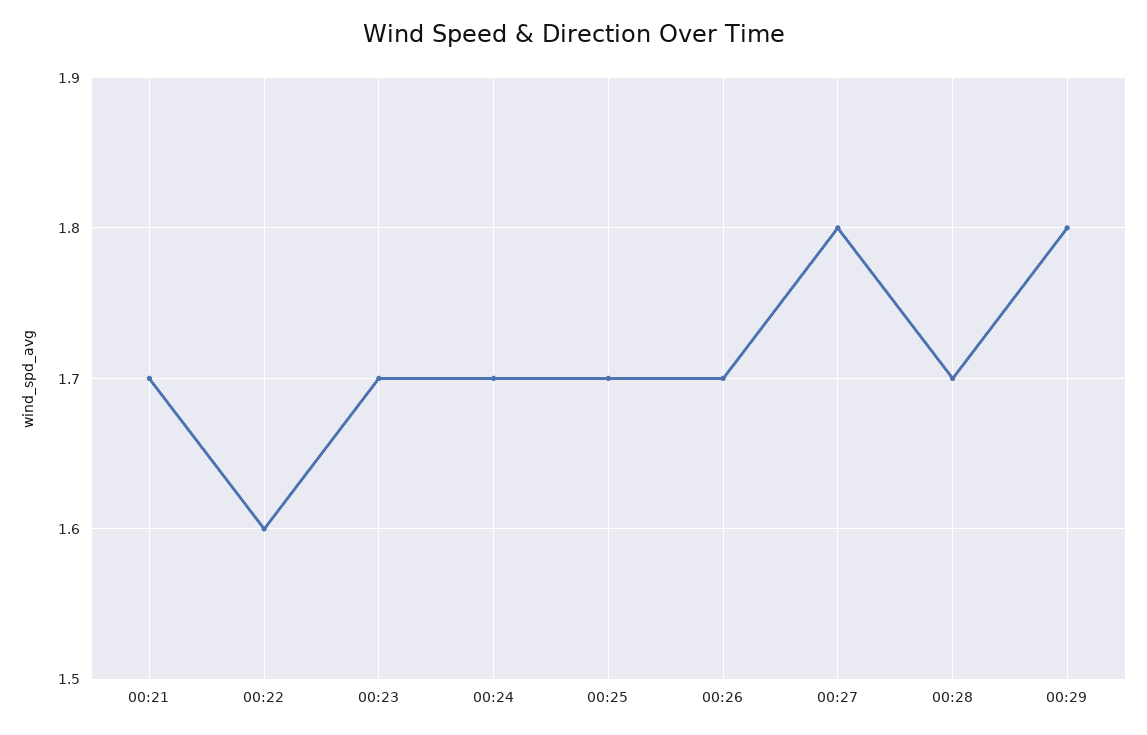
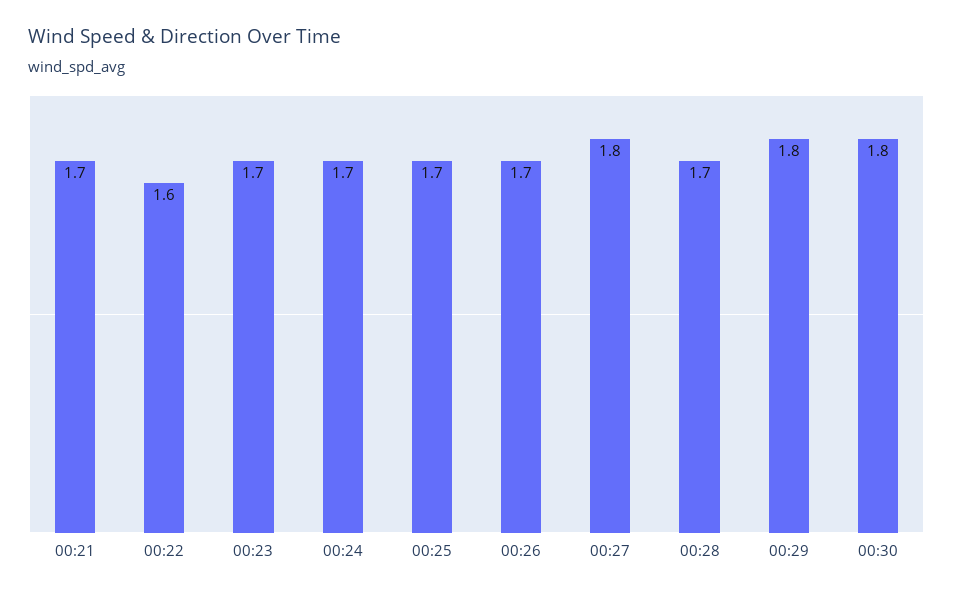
00:30: none -> 1.8

